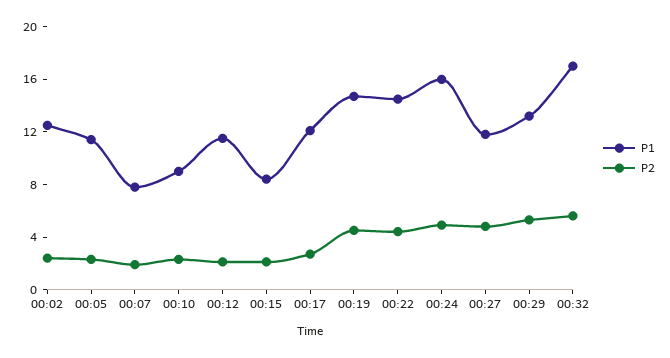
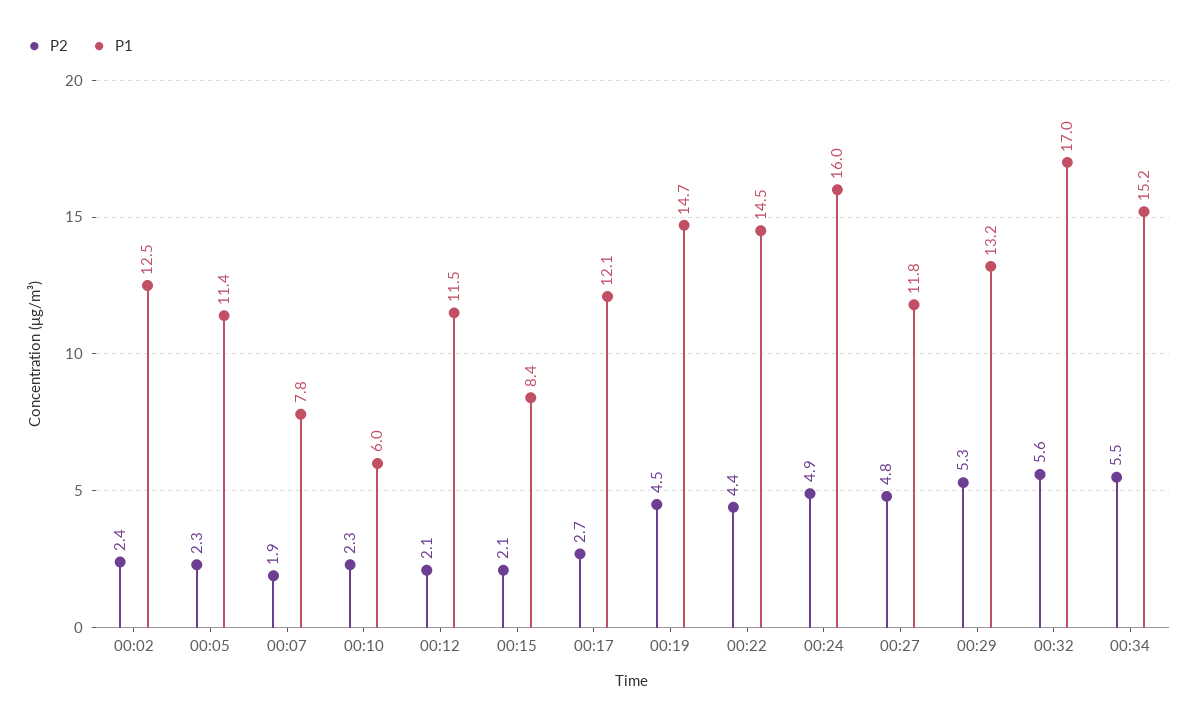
P1, 00:10: 9 -> 6
P2, 00:34: none -> 5.5
P1, 00:34: none -> 15.2

